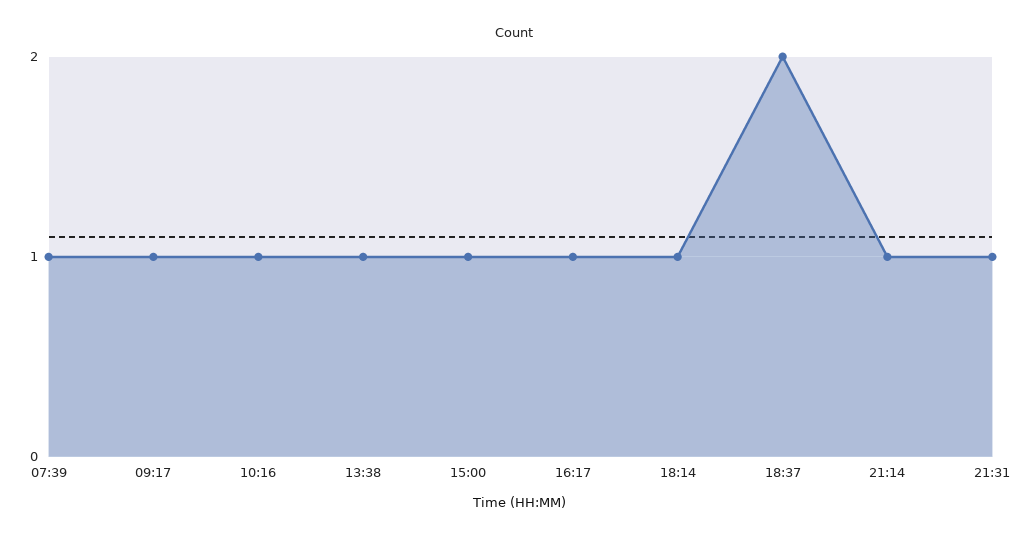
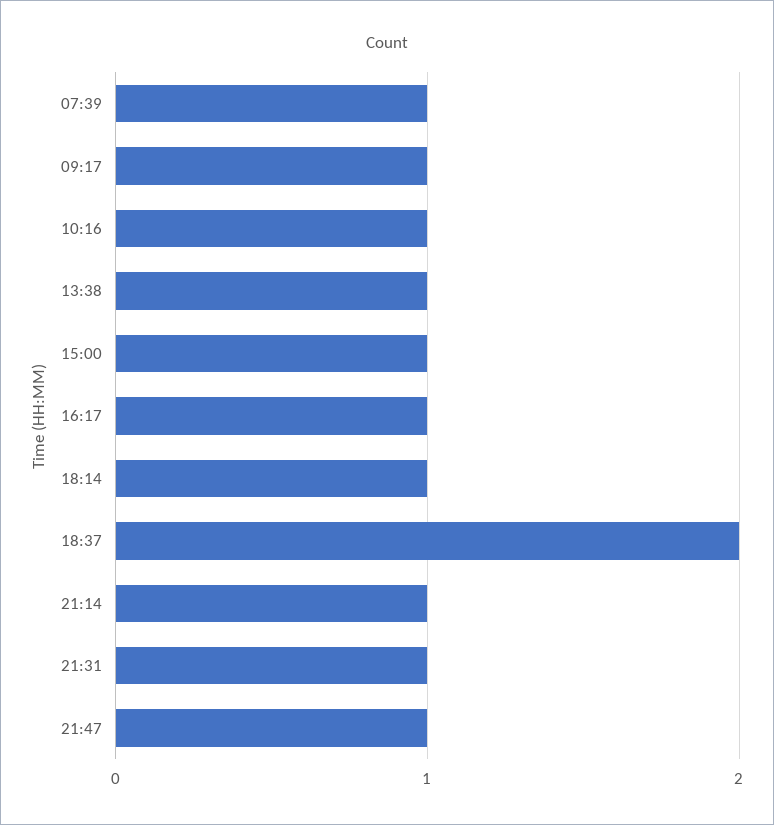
21:47: none -> 1

